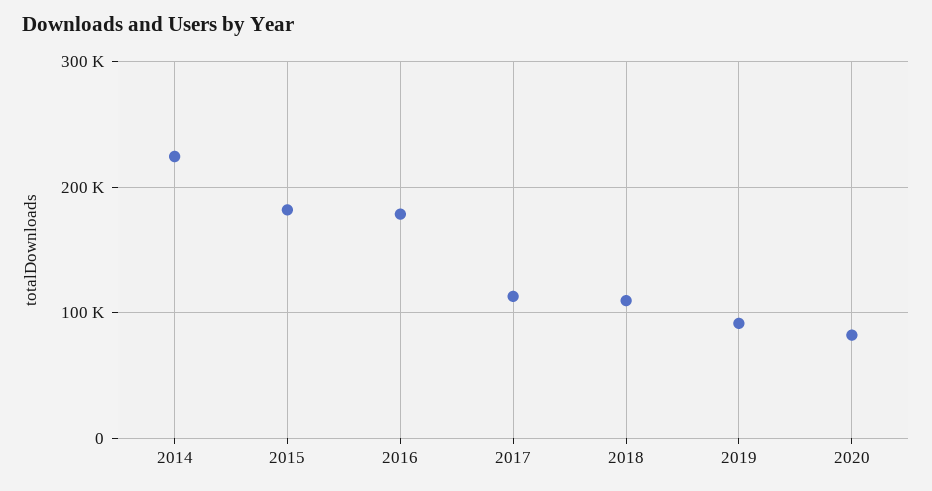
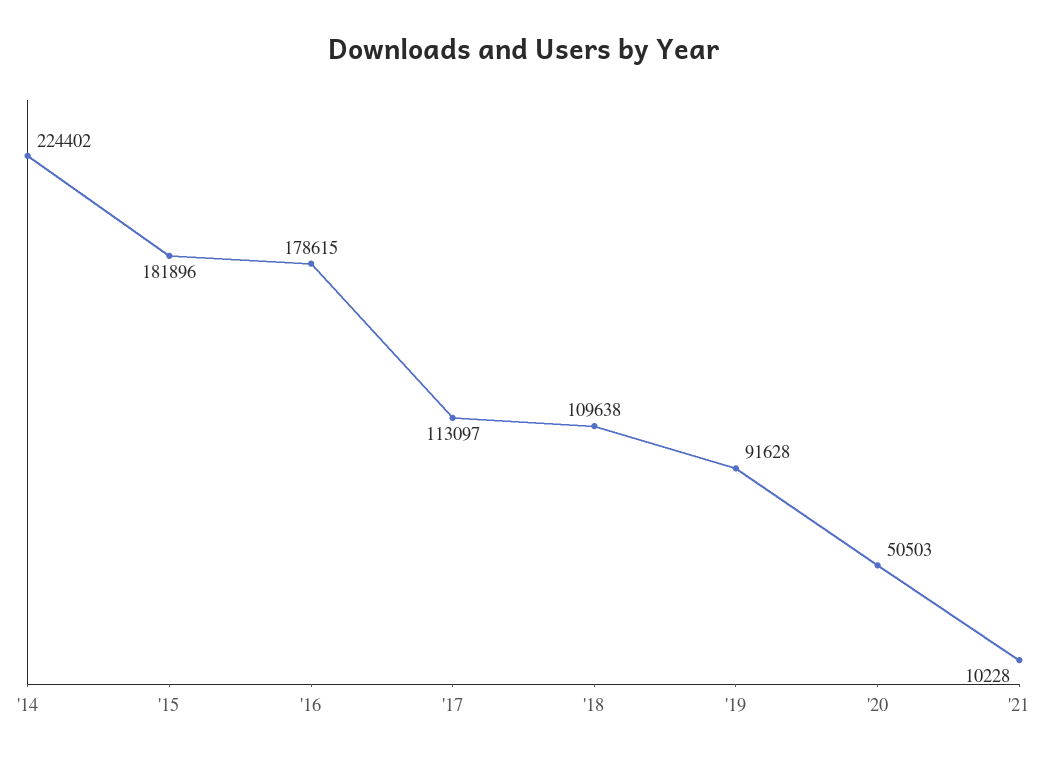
2020: 80000 -> 50503
'21: none -> 10228

